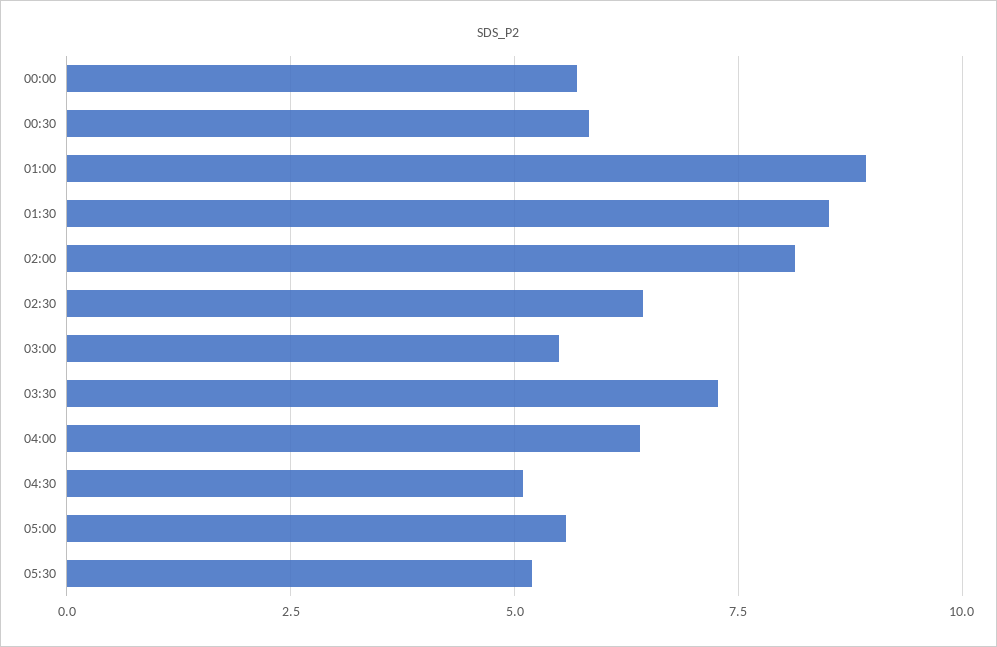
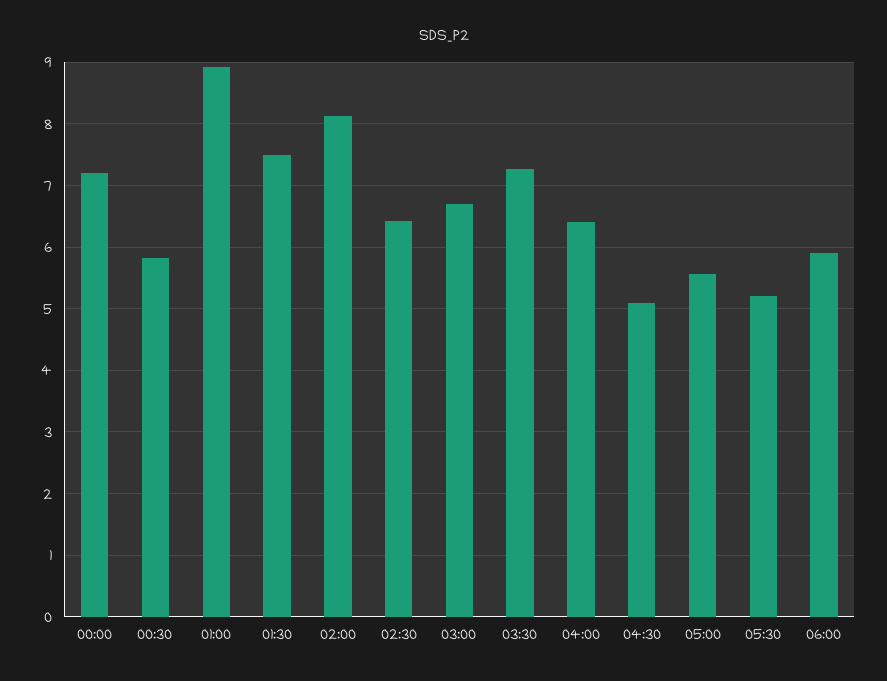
00:00: 5.75 -> 7.2
01:30: 8.5 -> 7.5
03:00: 5.5 -> 6.7
06:00: none -> 5.9

